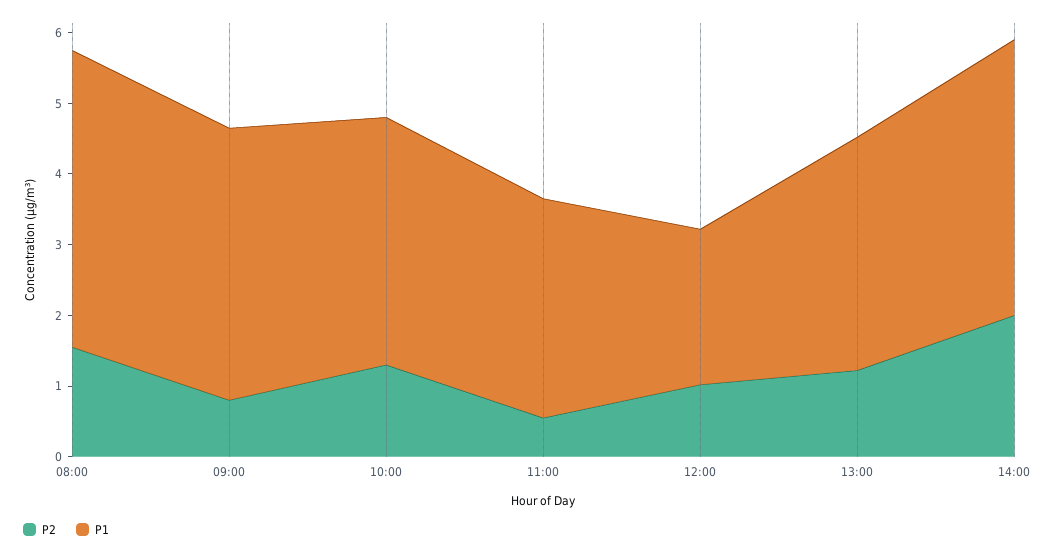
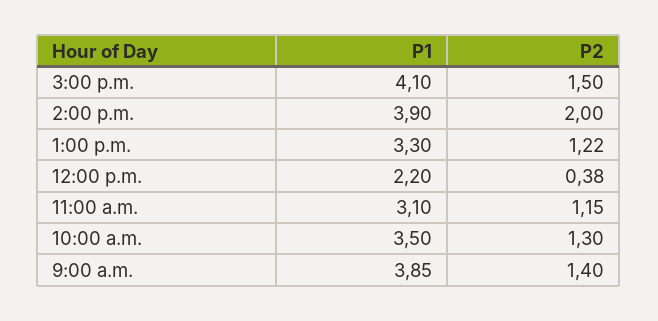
P2, 08:00: 1.6 -> none
P1, 08:00: 4.2 -> none
P2, 09:00: 0.8 -> 1.4
P2, 11:00: 0.6 -> 1.15
P2, 12:00: 1 -> 0.38
P1, 3:00 p.m.: none -> 4.1
P2, 3:00 p.m.: none -> 1.5

